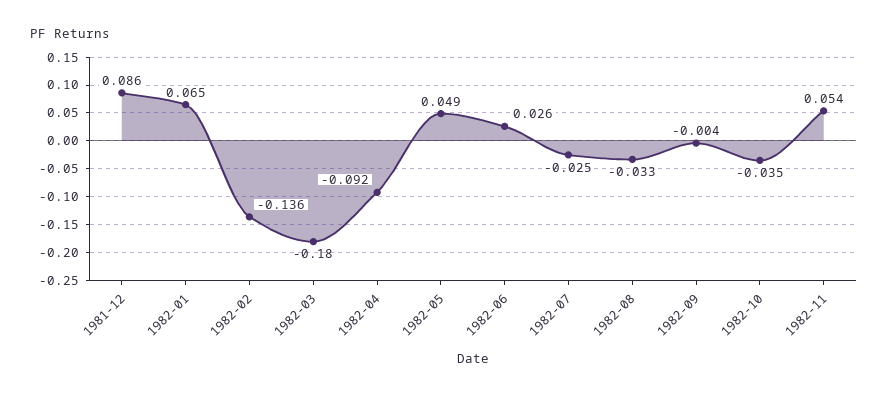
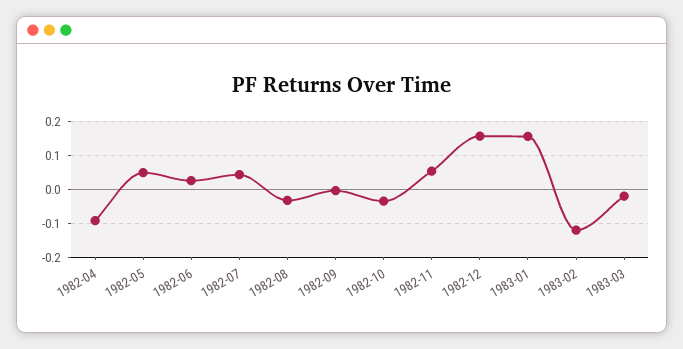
1981-12: 0.086 -> none
1982-01: 0.065 -> none
1982-02: -0.136 -> none
1982-03: -0.18 -> none
1982-07: -0.025 -> 0.04
1982-12: none -> 0.16
1983-01: none -> 0.16
1983-02: none -> -0.12
1983-03: none -> -0.02

